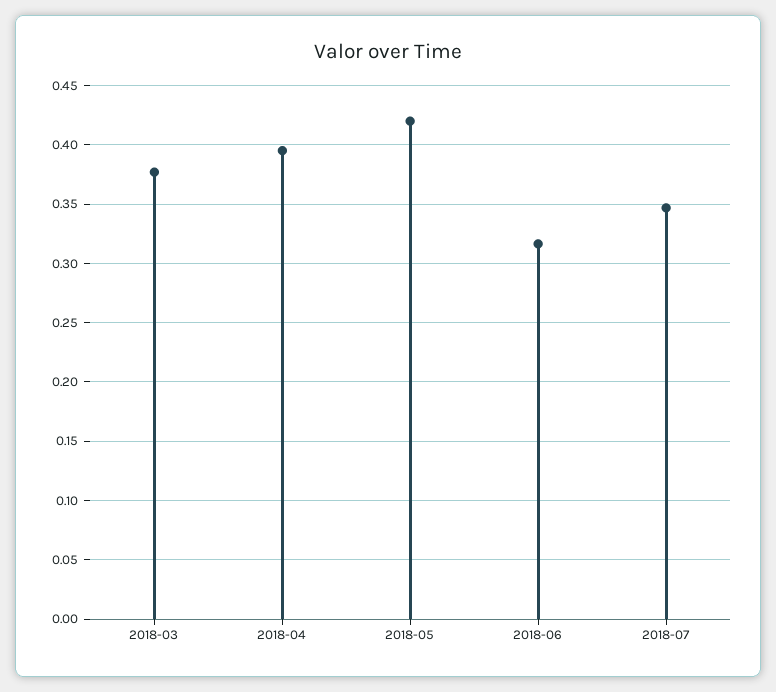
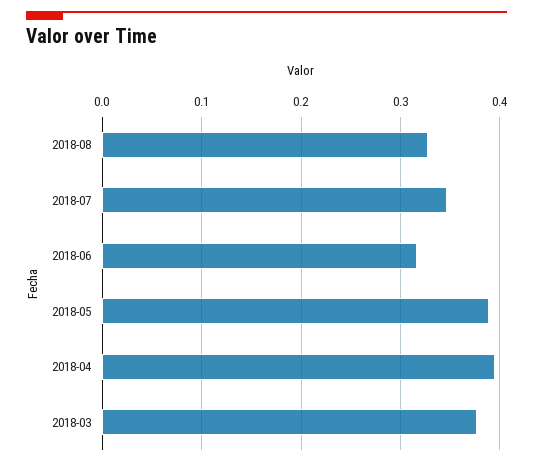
2018-05: 0.42 -> 0.39
2018-08: none -> 0.33

